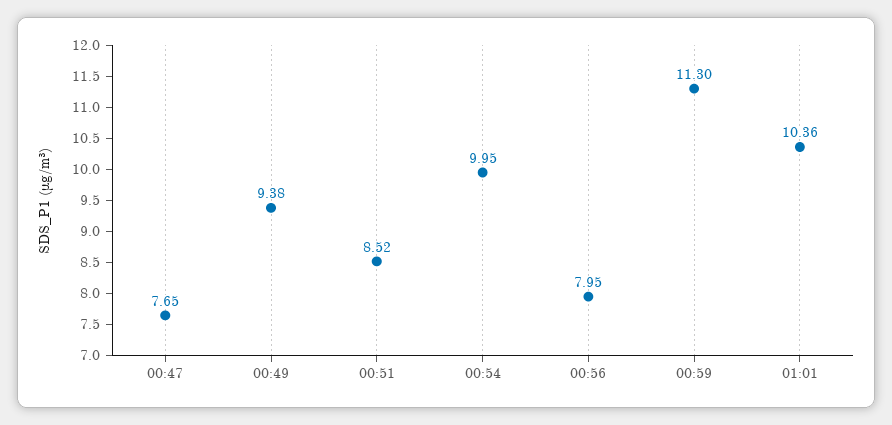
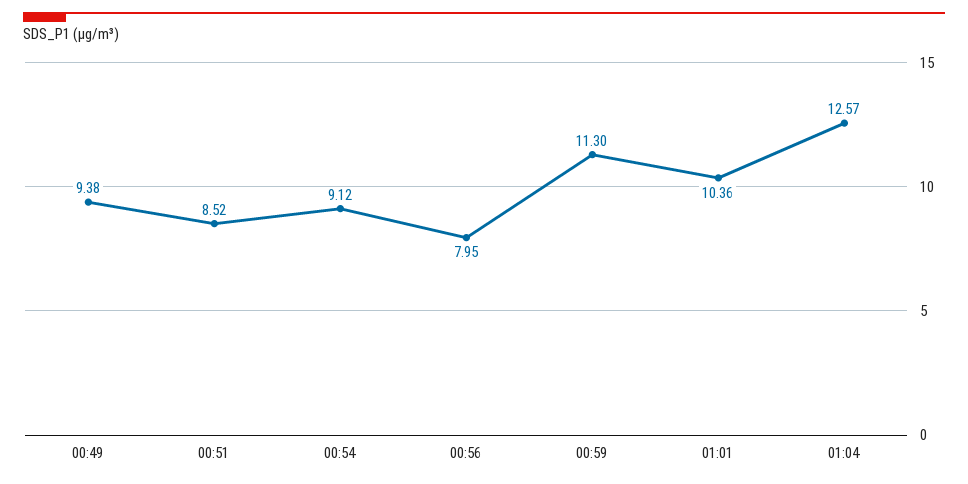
00:47: 7.65 -> none
00:54: 9.95 -> 9.12
01:04: none -> 12.57

